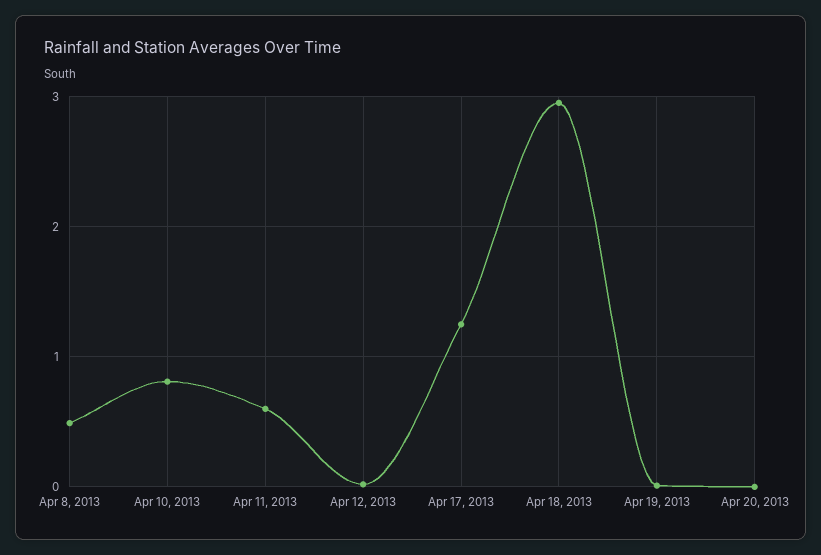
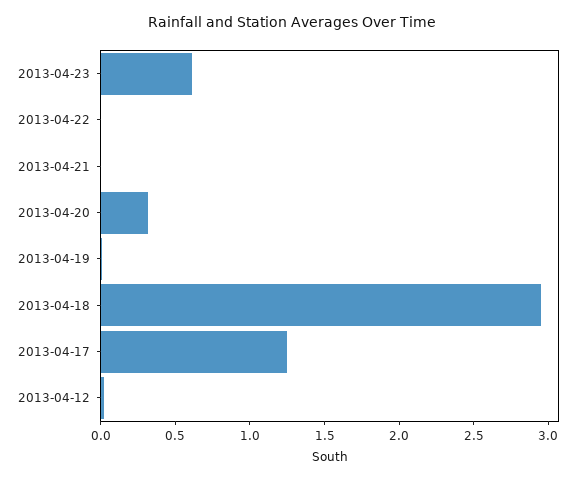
Apr 8, 2013: 0.5 -> none
Apr 10, 2013: 0.8 -> none
Apr 11, 2013: 0.6 -> none
Apr 20, 2013: 0 -> 0.3
2013-04-23: none -> 0.6
2013-04-22: none -> 0
2013-04-21: none -> 0

